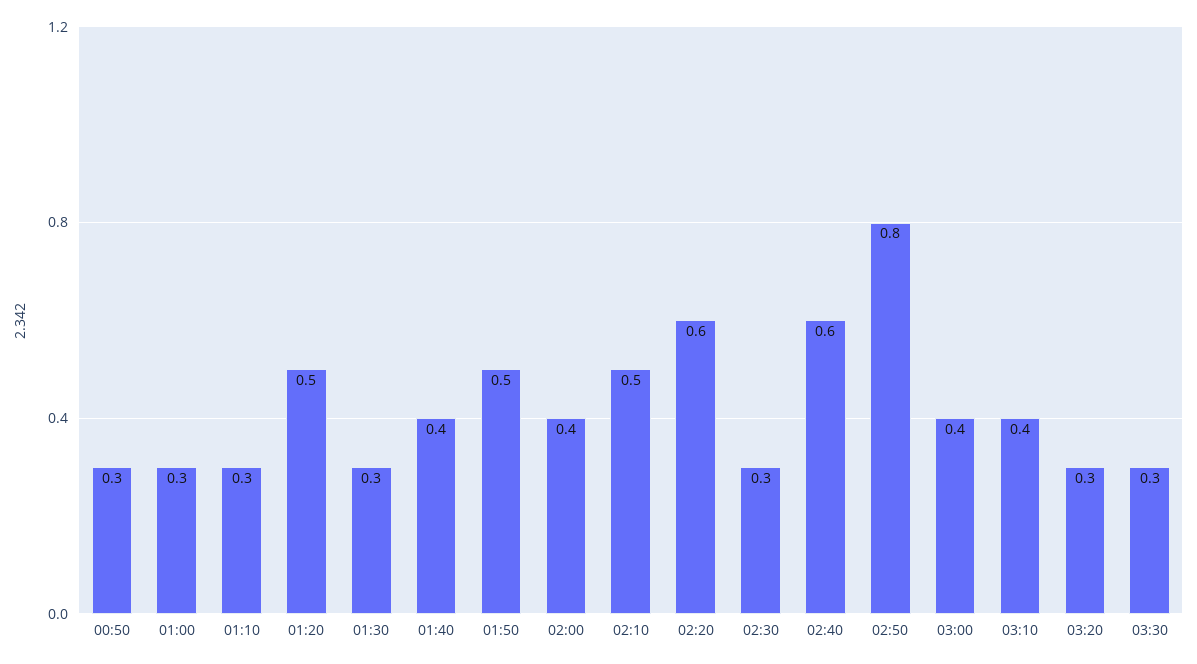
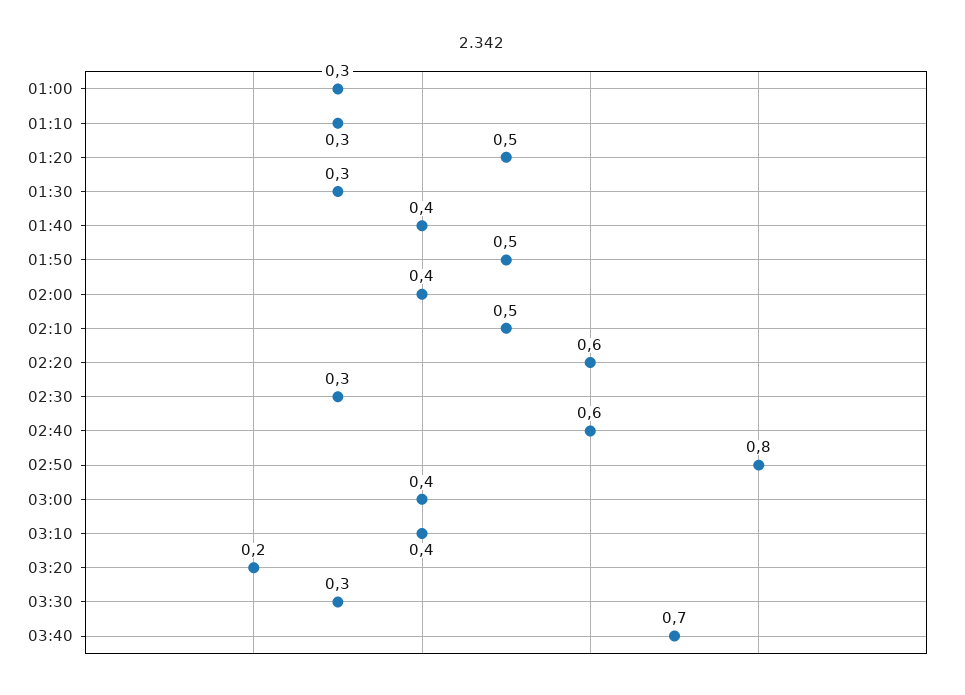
00:50: 0.3 -> none
03:20: 0.3 -> 0.2
03:40: none -> 0.7

